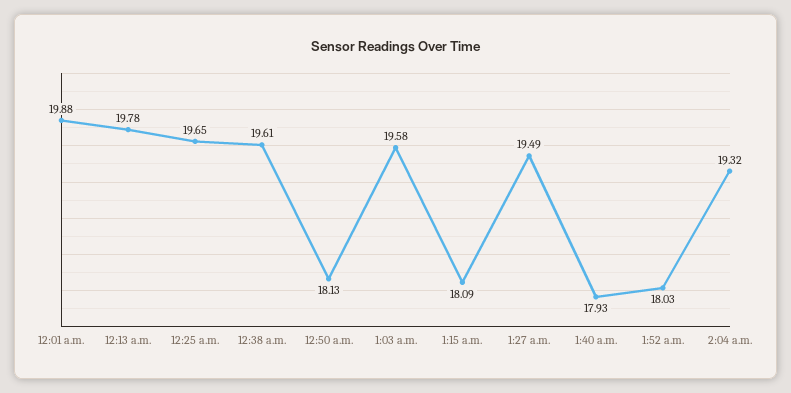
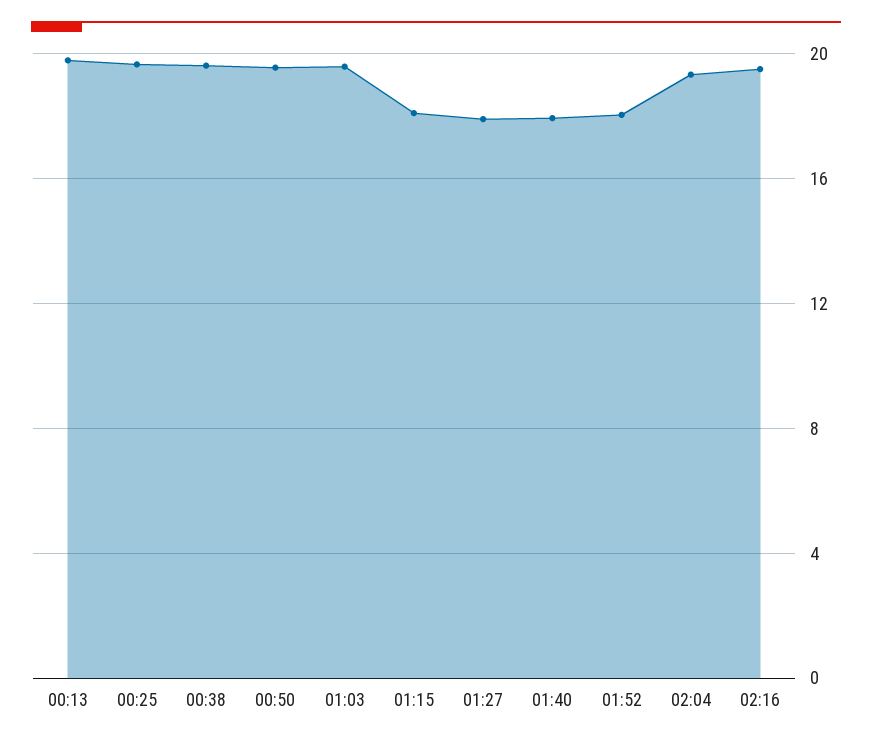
12:01 a.m.: 19.88 -> none
12:50 a.m.: 18.13 -> 19.5
1:27 a.m.: 19.49 -> 18
02:16: none -> 19.5

